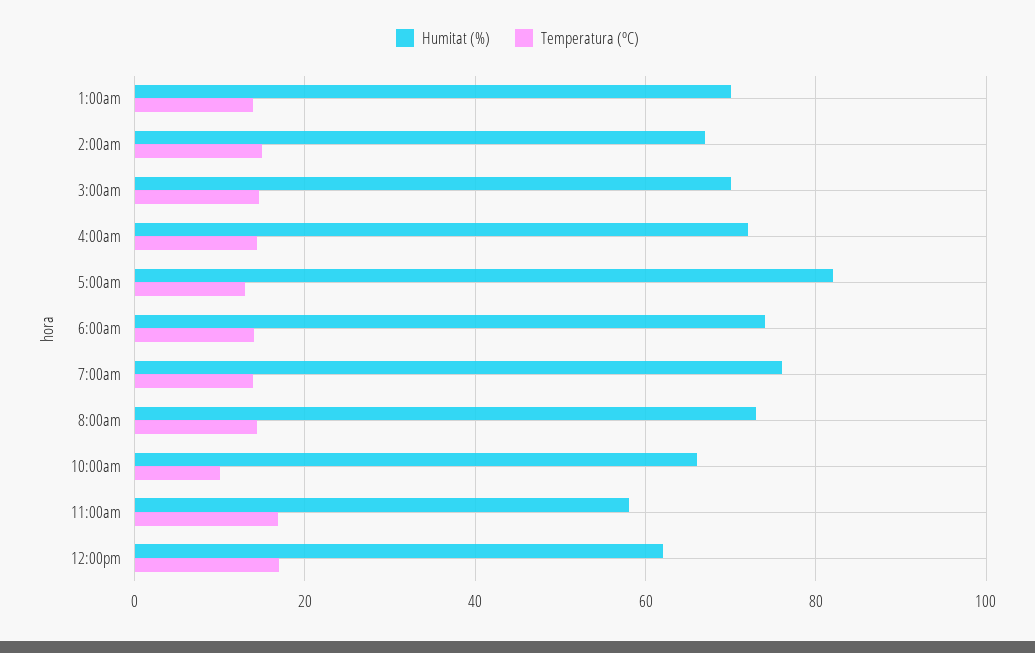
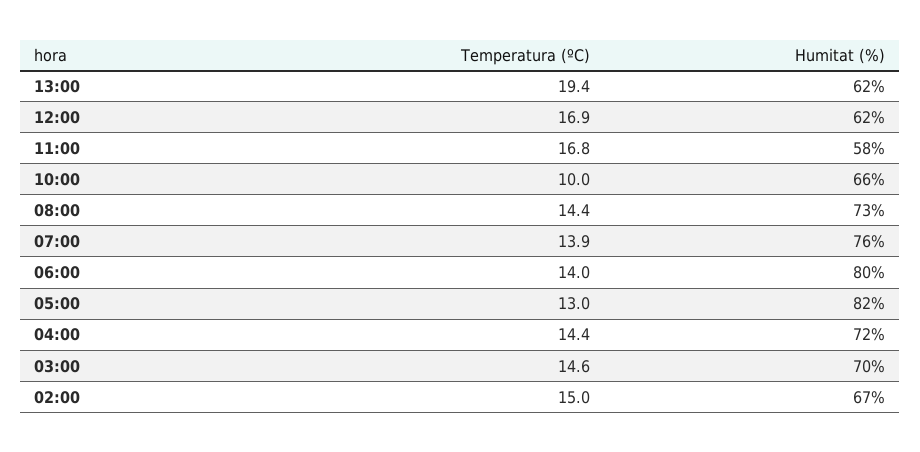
Humitat (%), 1:00am: 70 -> none
Temperatura (ºC), 1:00am: 14 -> none
Humitat (%), 6:00am: 74 -> 80
Temperatura (ºC), 13:00: none -> 19.4
Humitat (%), 13:00: none -> 62

